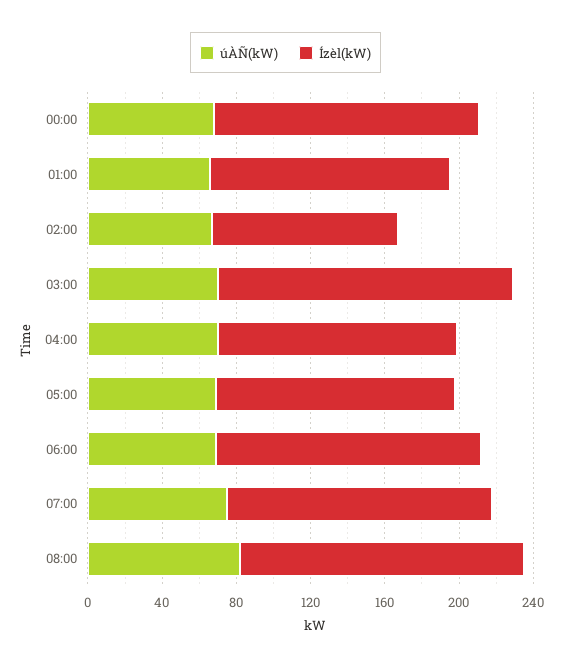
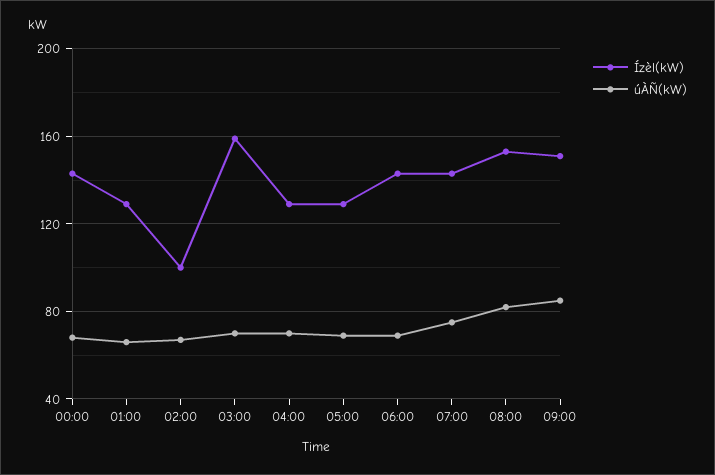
Ízèl(kW), 09:00: none -> 150
úÀÑ(kW), 09:00: none -> 85

